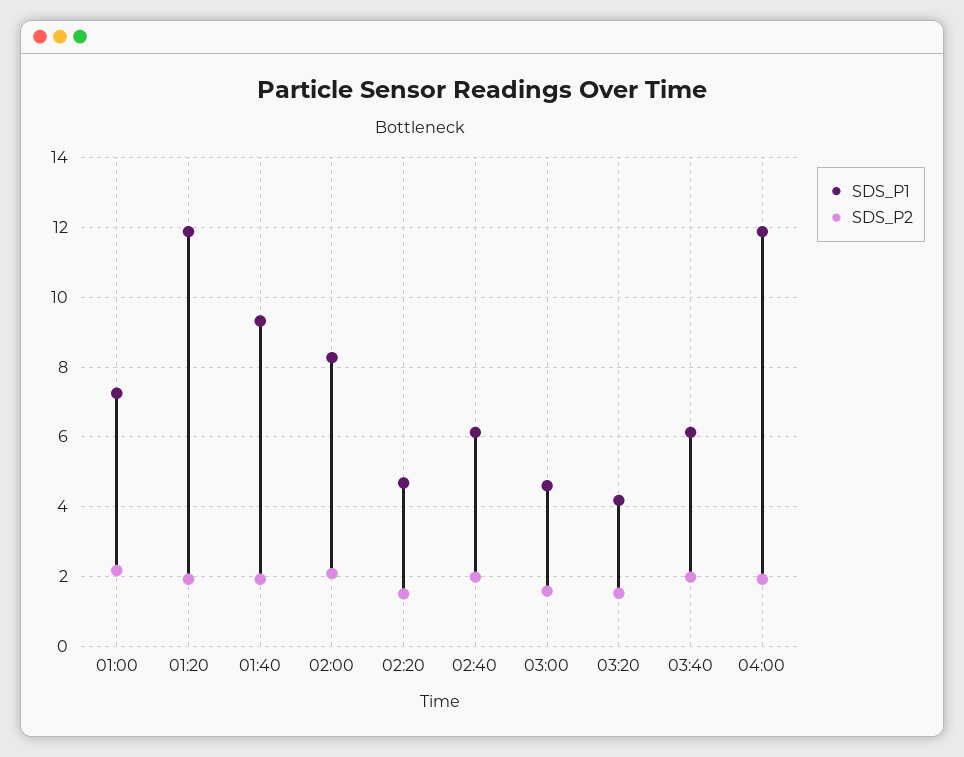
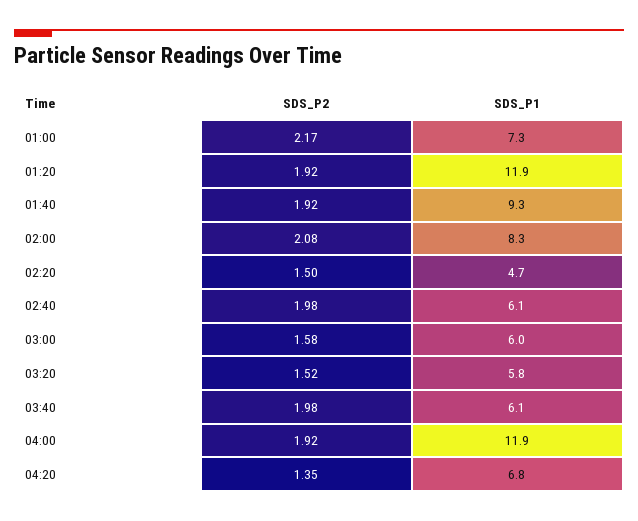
SDS_P1, 03:00: 4.6 -> 6
SDS_P1, 03:20: 4.2 -> 5.8
SDS_P2, 04:20: none -> 1.35
SDS_P1, 04:20: none -> 6.8

